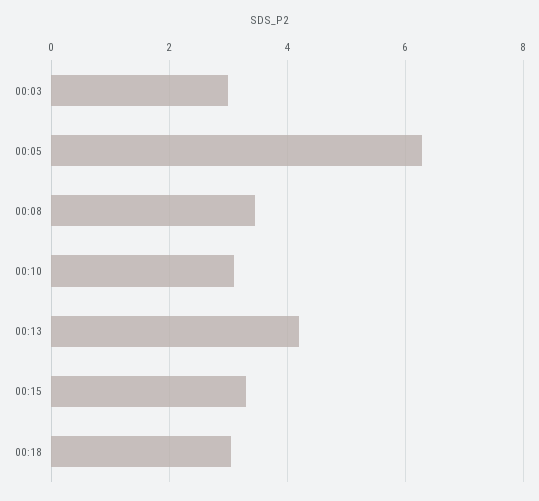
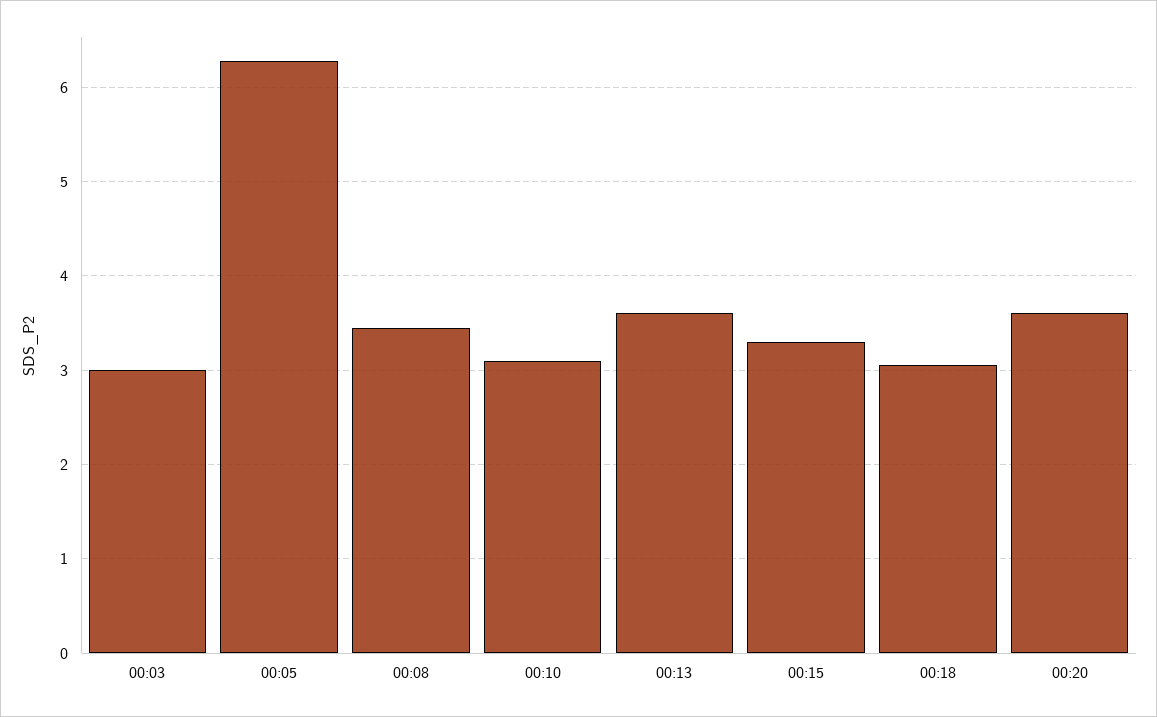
00:13: 4.2 -> 3.6
00:20: none -> 3.6

